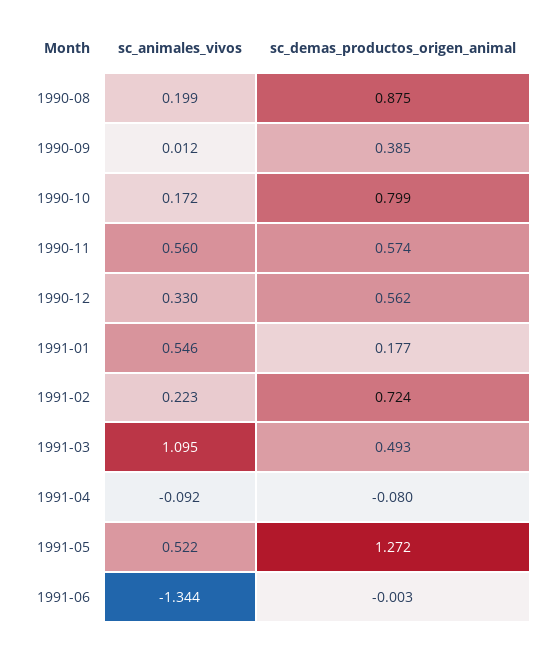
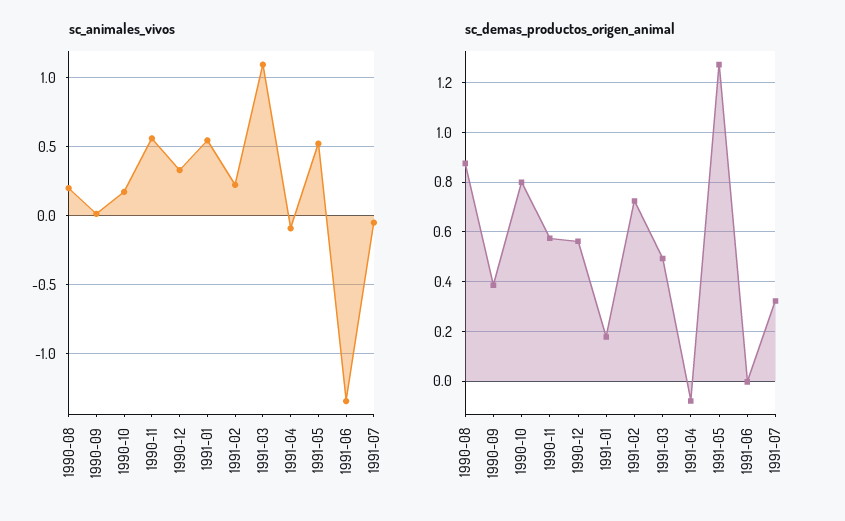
sc_animales_vivos, 1991-07: none -> -0.05
sc_demas_productos_origen_animal, 1991-07: none -> 0.325

